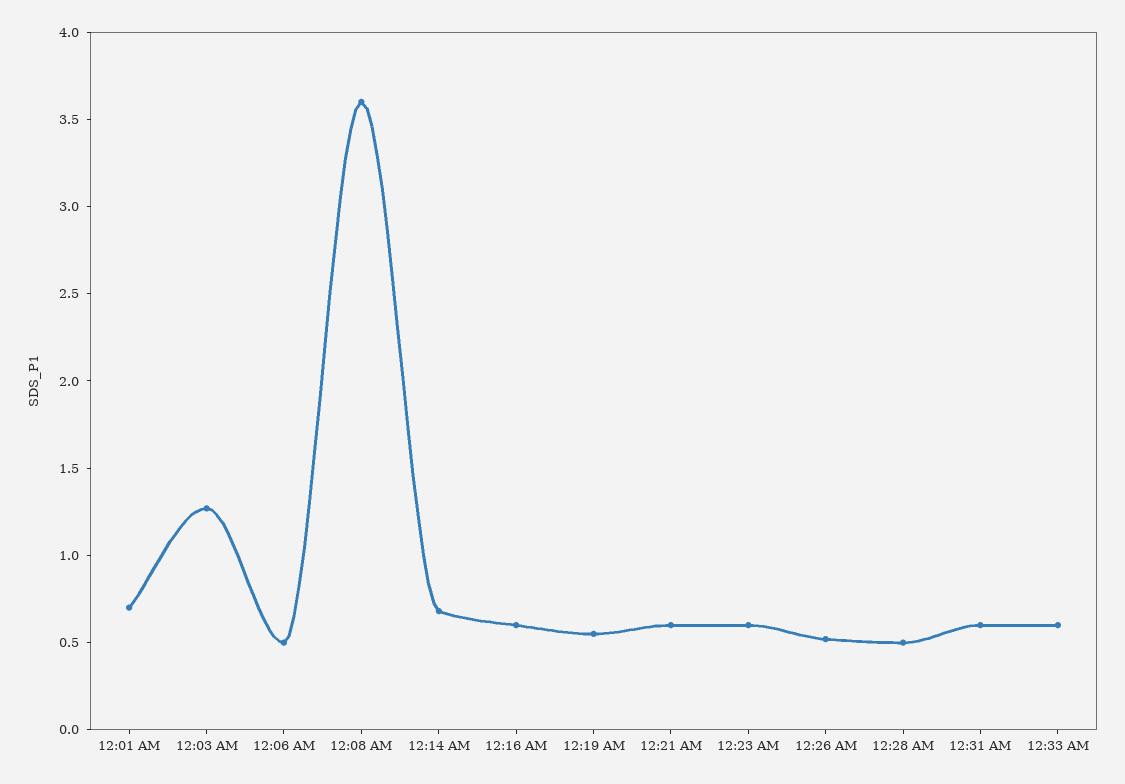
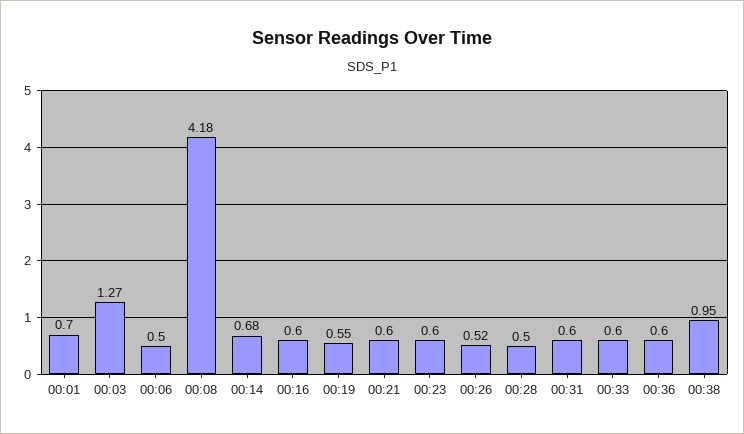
12:08 AM: 3.6 -> 4.18
00:36: none -> 0.6
00:38: none -> 0.95

